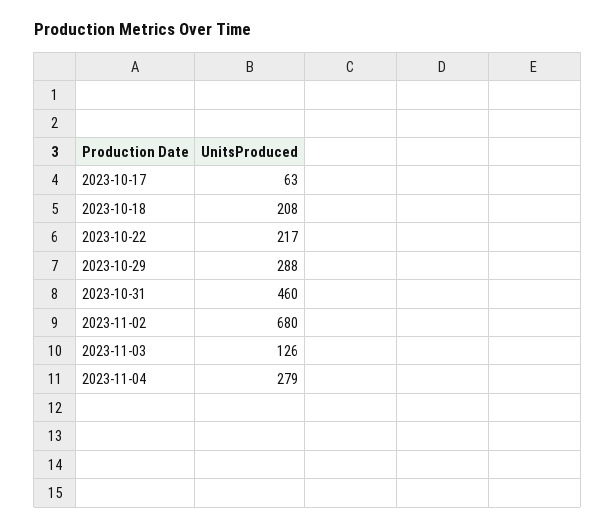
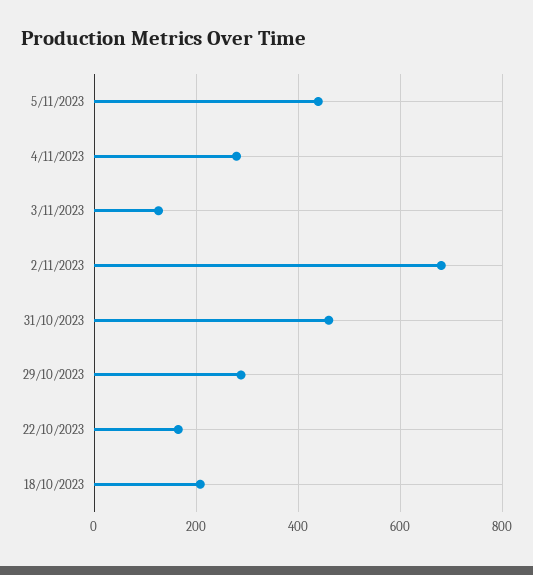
2023-10-17: 63 -> none
2023-10-22: 217 -> 160
5/11/2023: none -> 440

